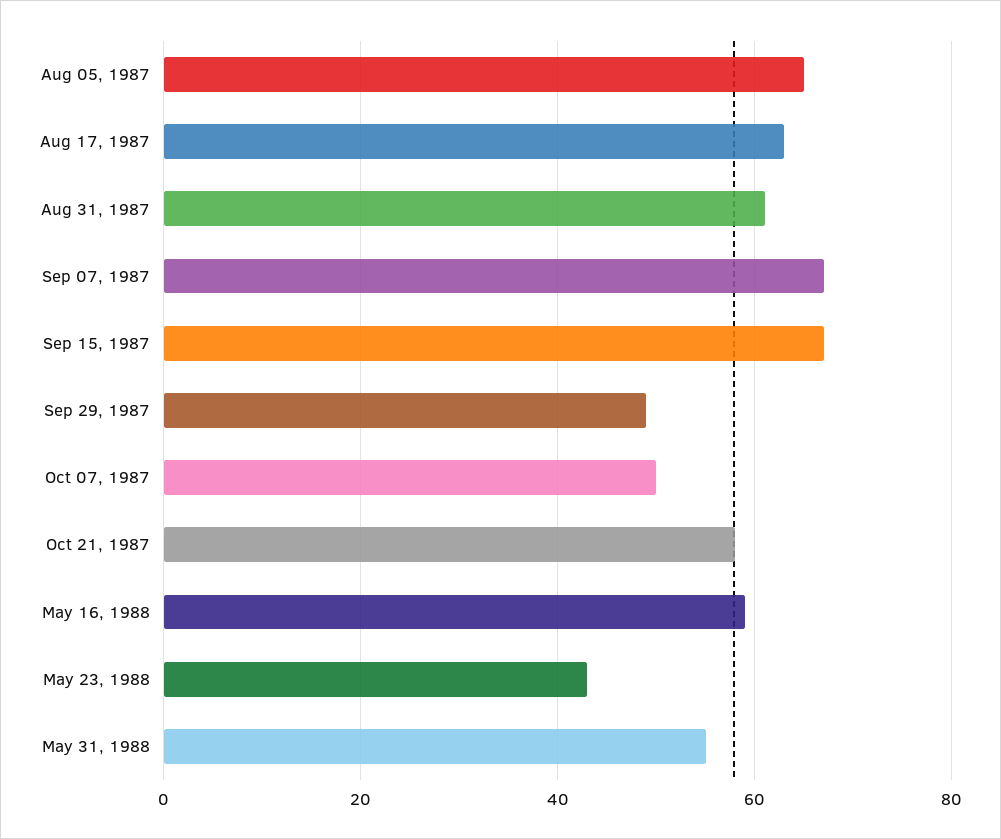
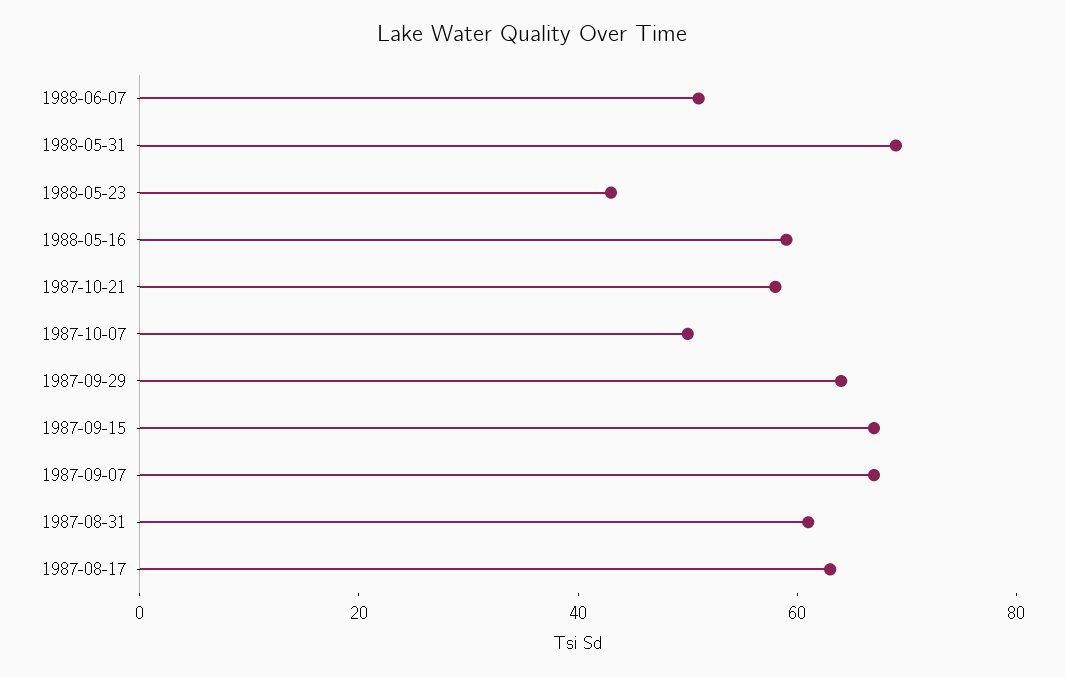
Aug 05, 1987: 65 -> none
Sep 29, 1987: 50 -> 65
May 31, 1988: 55 -> 70
1988-06-07: none -> 50

